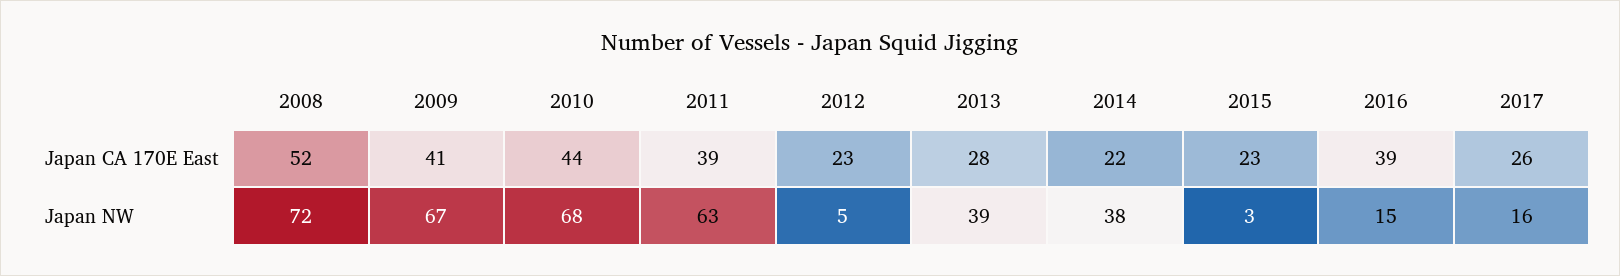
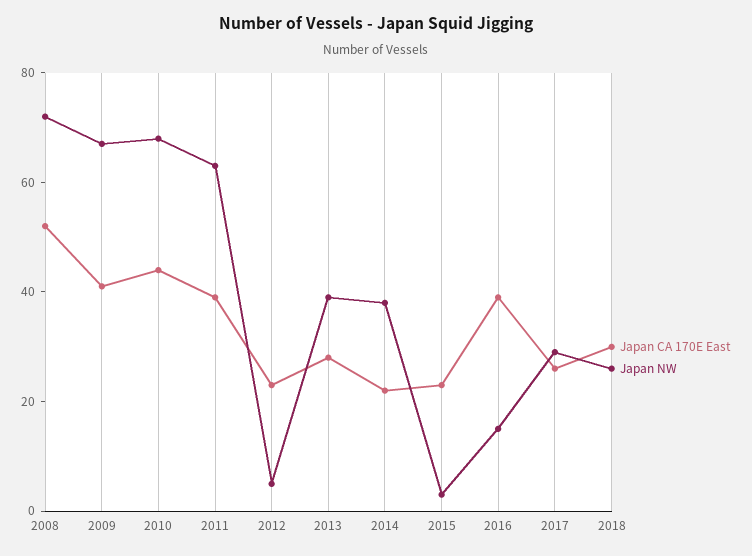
Japan NW, 2017: 16 -> 30
Japan CA 170E East, 2018: none -> 30
Japan NW, 2018: none -> 25

